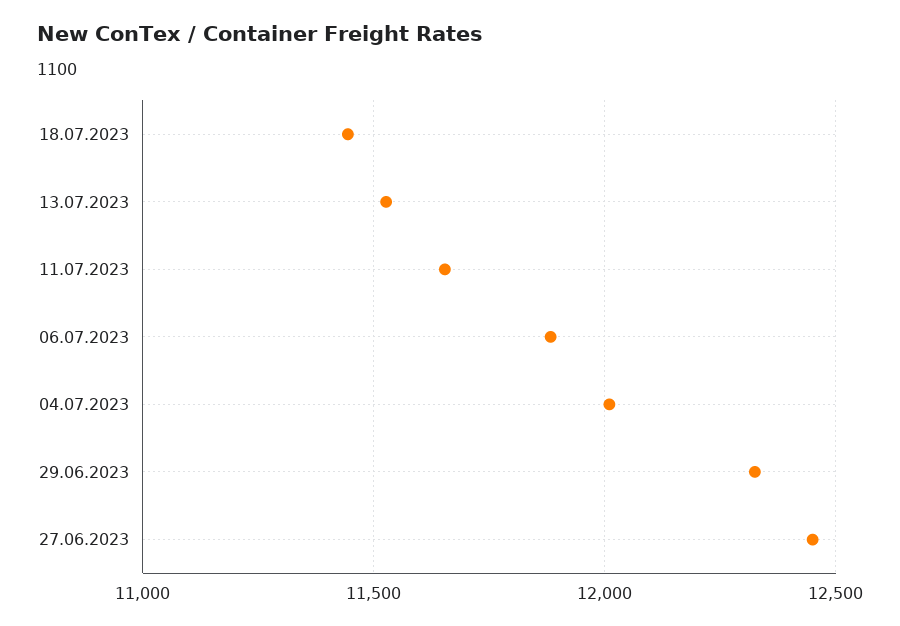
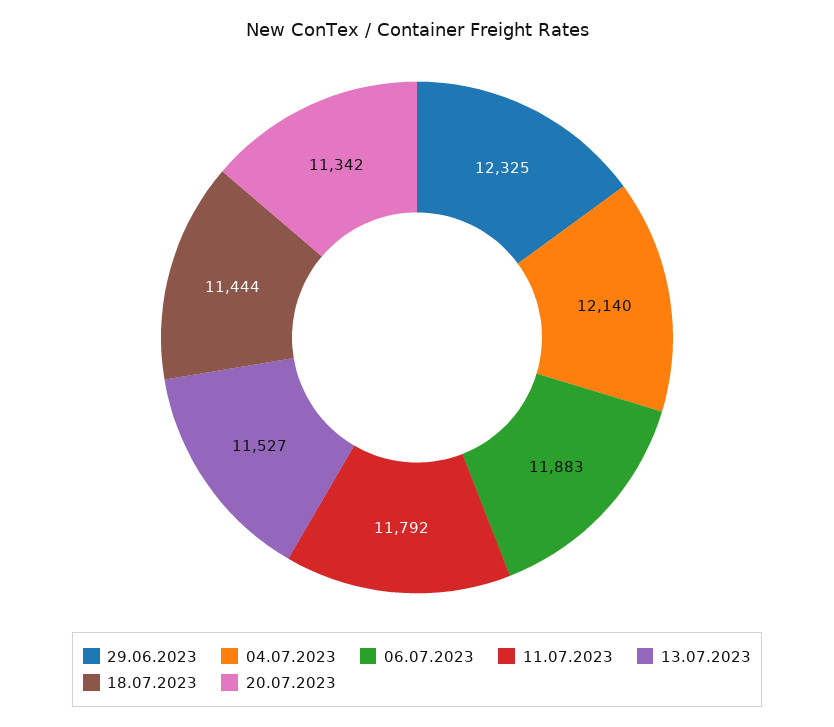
11.07.2023: 11650 -> 11792
04.07.2023: 12000 -> 12140
27.06.2023: 12450 -> none
20.07.2023: none -> 11342

